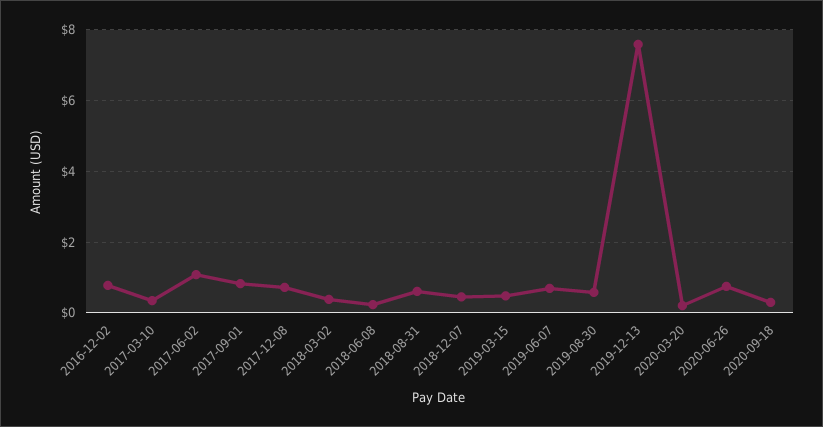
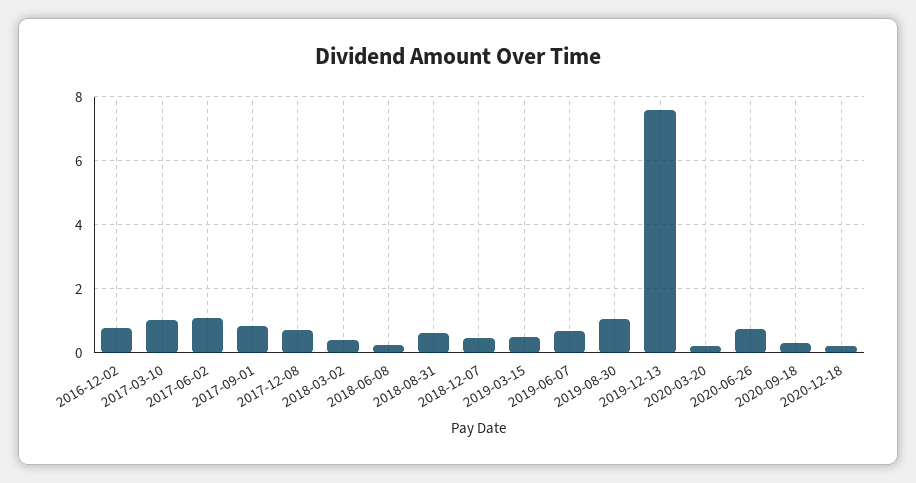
2017-03-10: 0.4 -> 1
2019-08-30: 0.6 -> 1
2020-12-18: none -> 0.2

